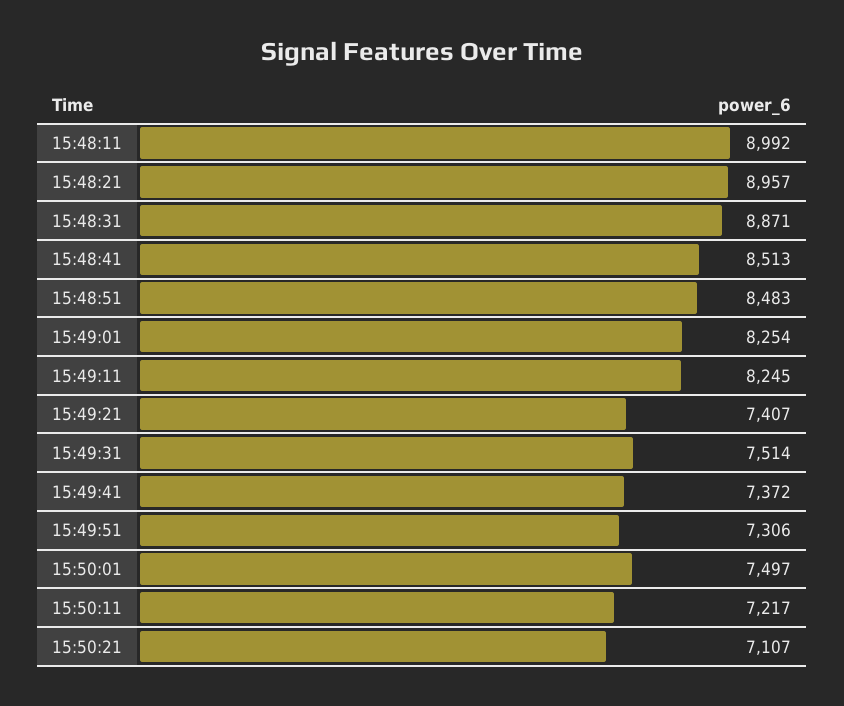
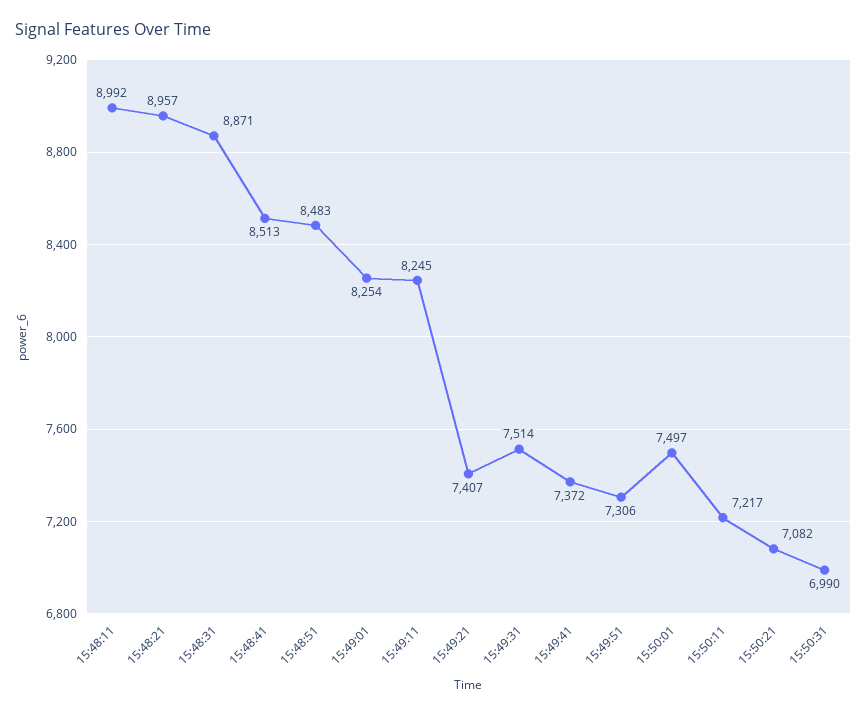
15:50:21: 7107 -> 7082
15:50:31: none -> 6990

